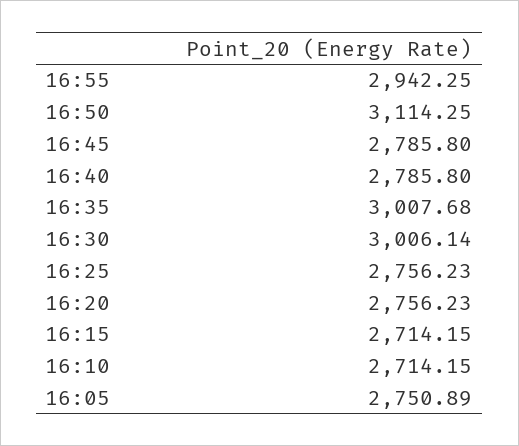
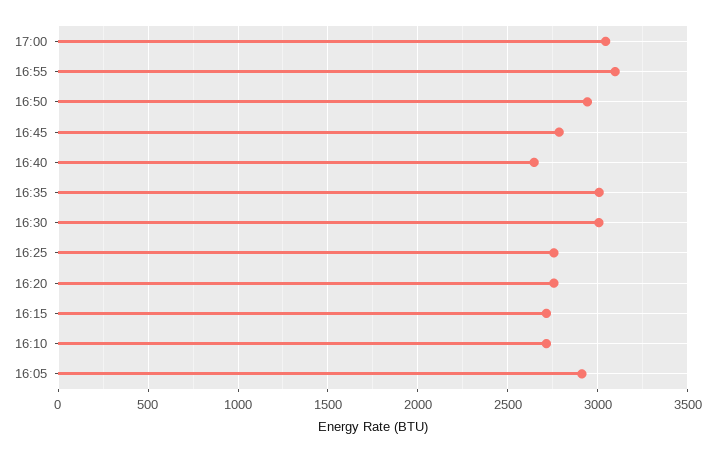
16:55: 2942.25 -> 3100
16:50: 3114.25 -> 2950
16:40: 2785.8 -> 2650
16:05: 2750.89 -> 2900
17:00: none -> 3050

